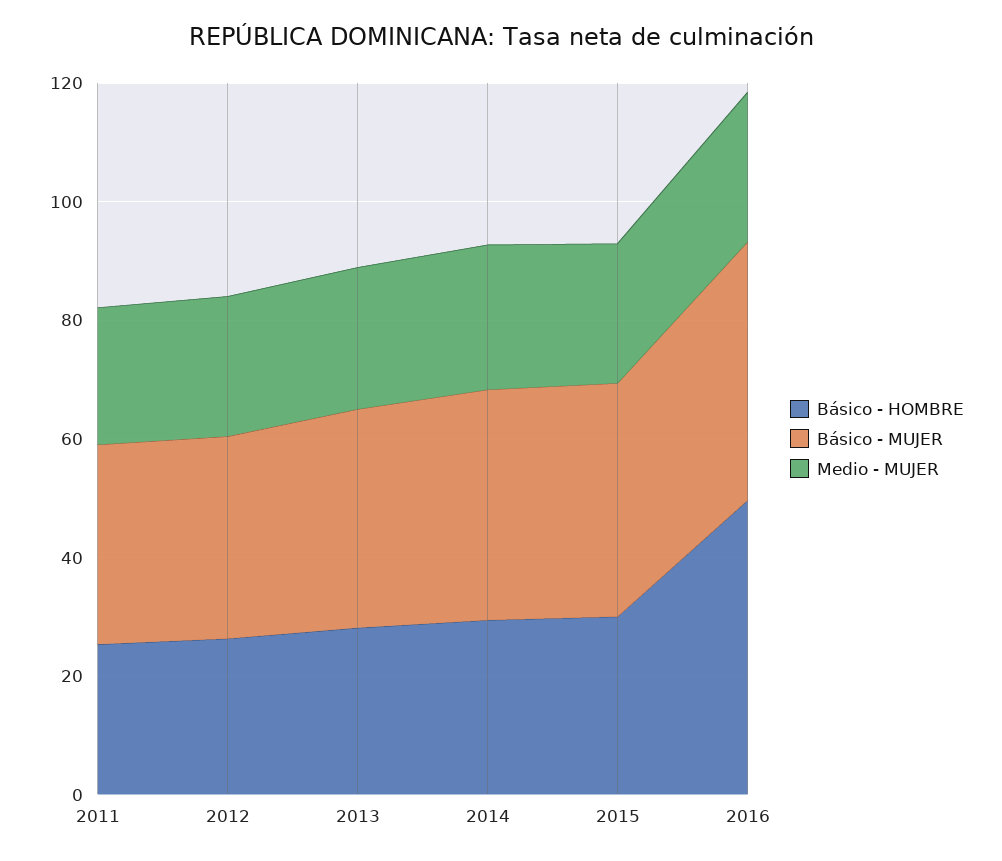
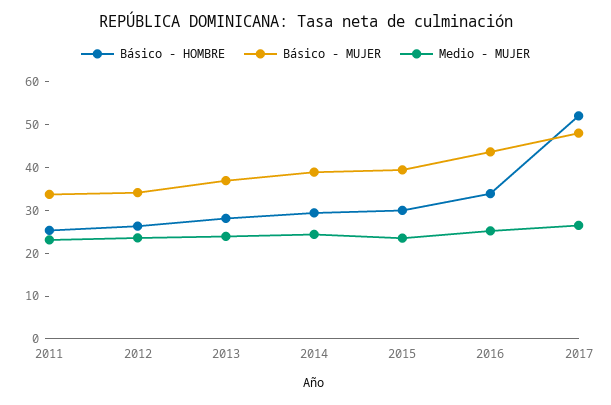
Básico - HOMBRE, 2016: 50 -> 34
Básico - HOMBRE, 2017: none -> 52
Básico - MUJER, 2017: none -> 48
Medio - MUJER, 2017: none -> 26

